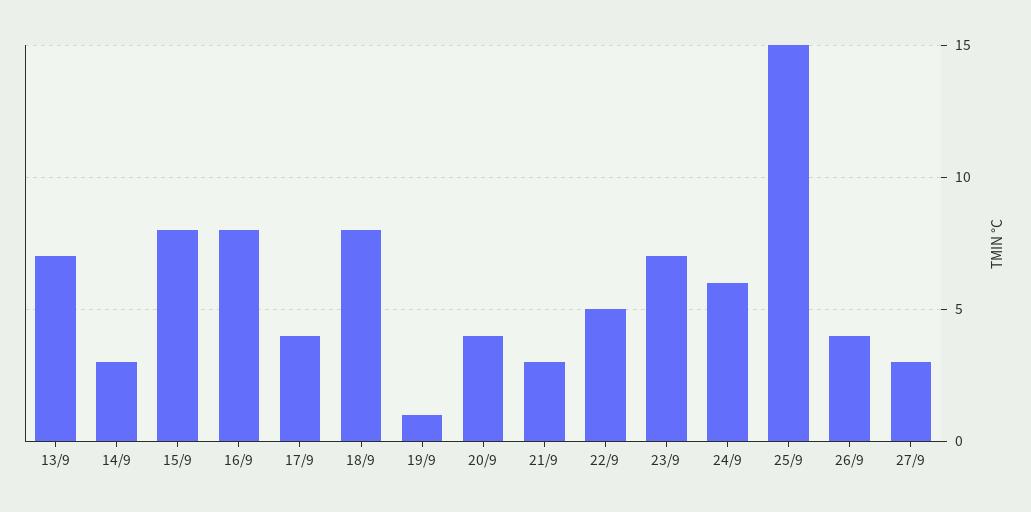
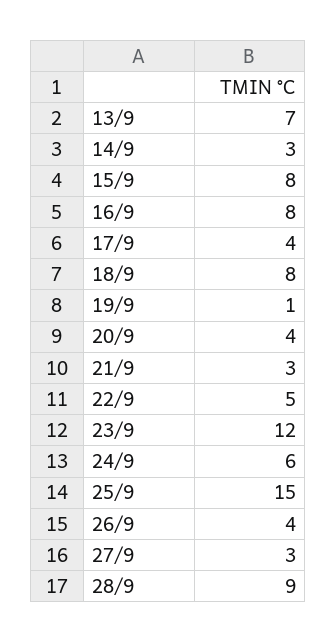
23/9: 7 -> 12
28/9: none -> 9

